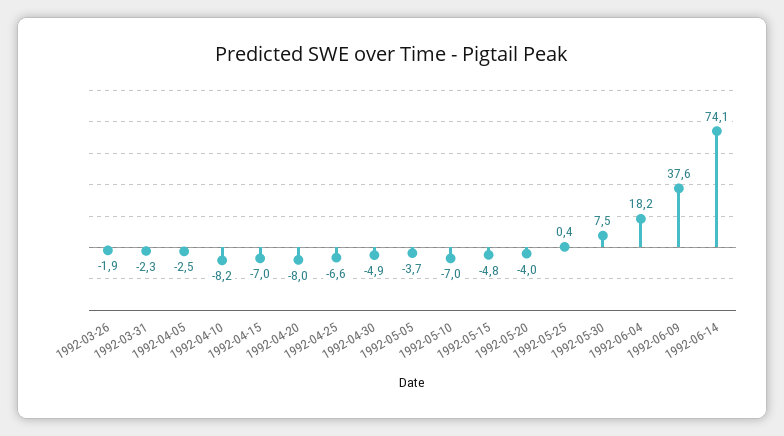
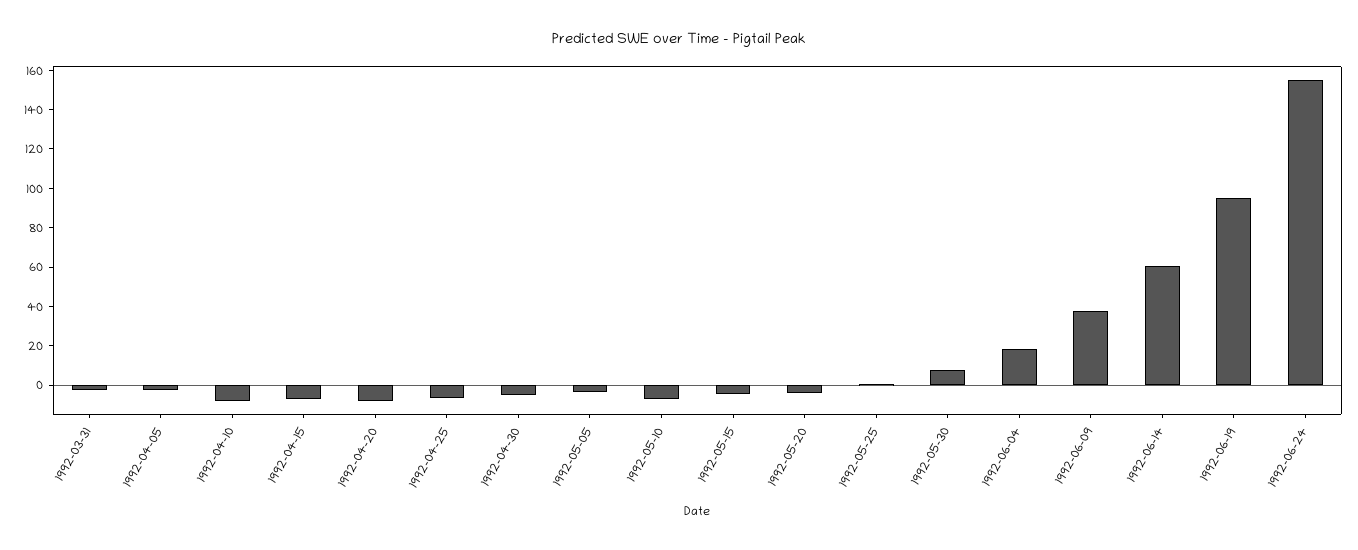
1992-03-26: -1.9 -> none
1992-06-14: 74.1 -> 60
1992-06-19: none -> 95
1992-06-24: none -> 155

